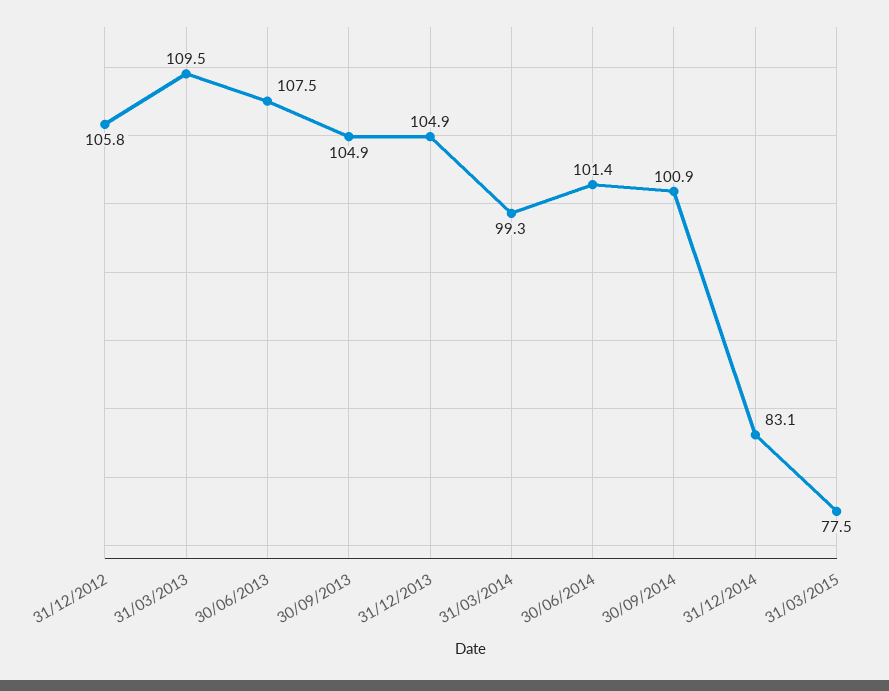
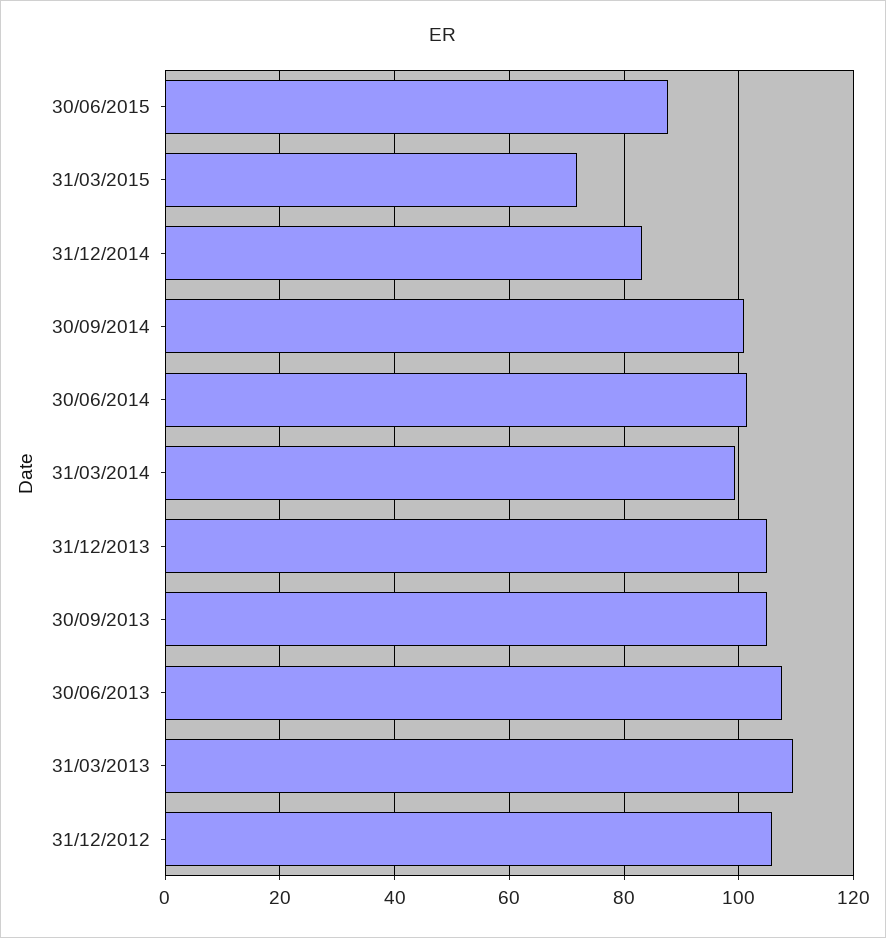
31/03/2015: 77.5 -> 72
30/06/2015: none -> 88

